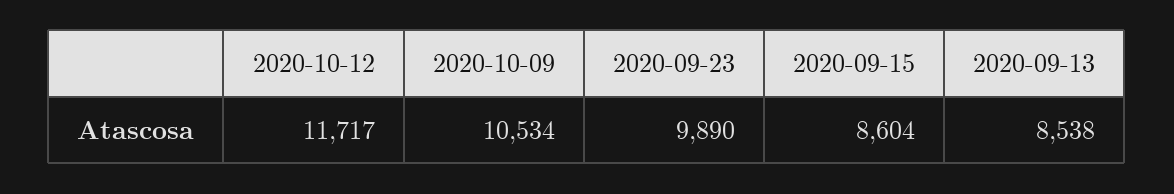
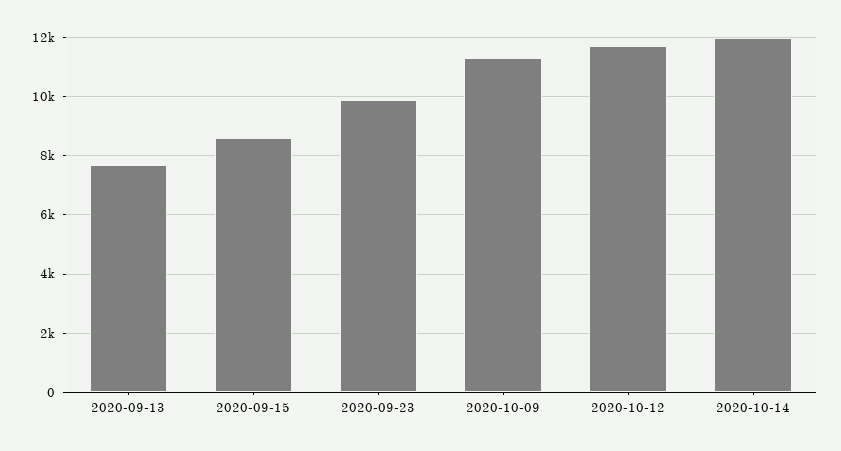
2020-10-09: 10534 -> 11250
2020-09-13: 8538 -> 7750
2020-10-14: none -> 12000

